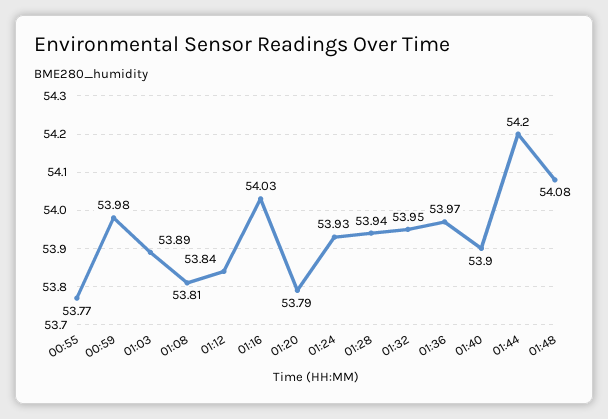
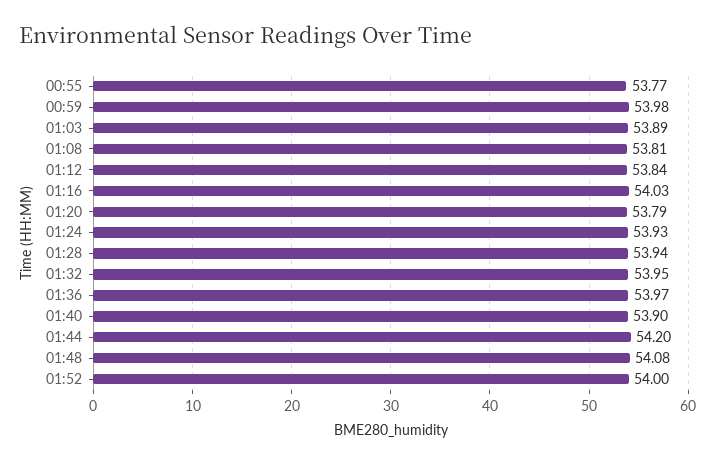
01:52: none -> 54

